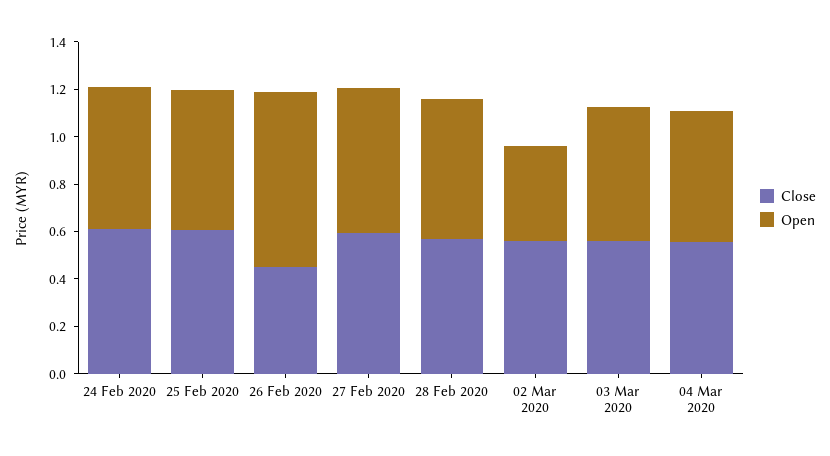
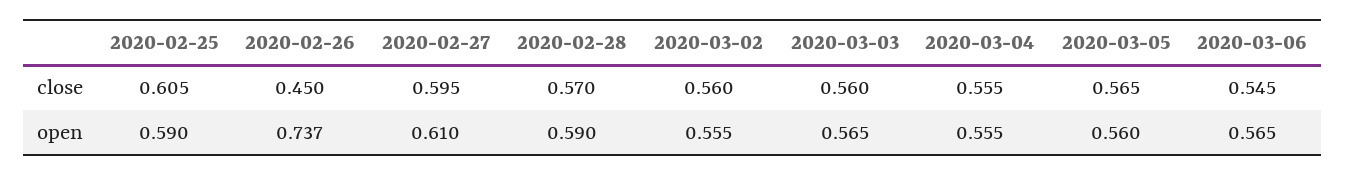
Close, 24 Feb 2020: 0.6 -> none
Open, 24 Feb 2020: 0.6 -> none
Open, 02 Mar 2020: 0.4 -> 0.555
Close, 2020-03-05: none -> 0.565
Close, 2020-03-06: none -> 0.545
Open, 2020-03-05: none -> 0.56
Open, 2020-03-06: none -> 0.565

